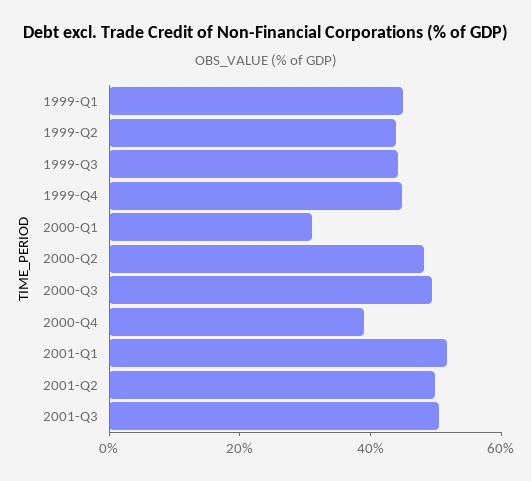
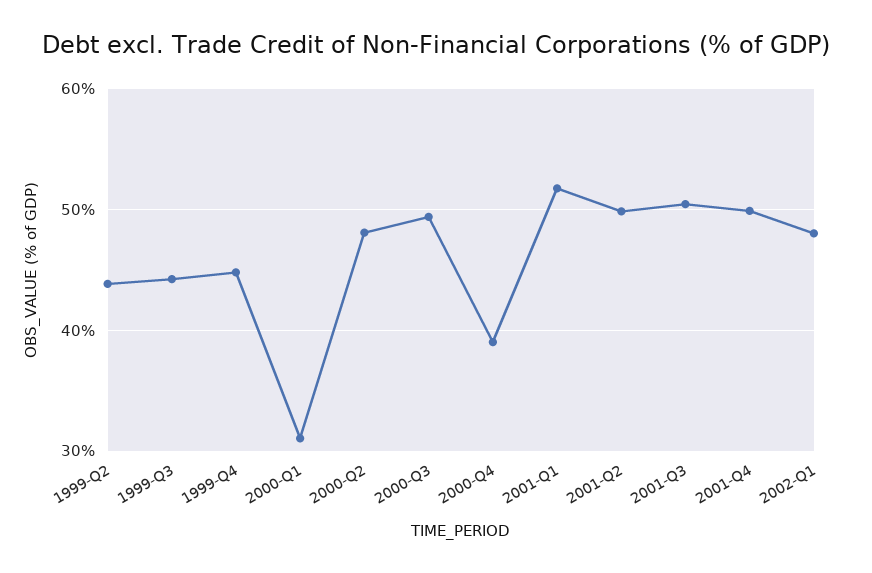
1999-Q1: 45 -> none
2001-Q4: none -> 50
2002-Q1: none -> 48

